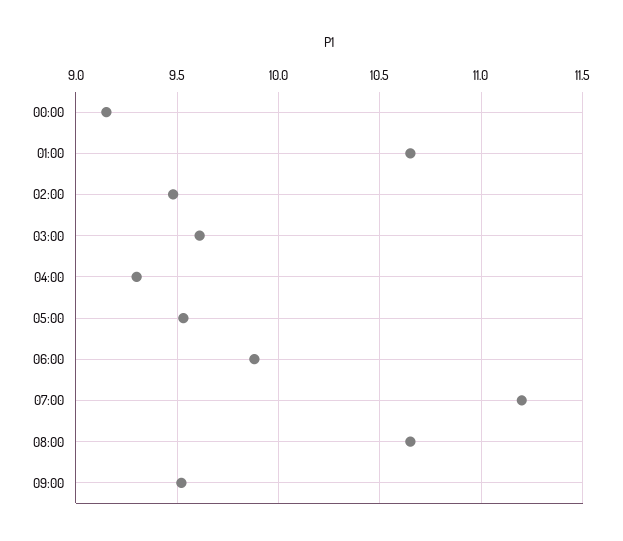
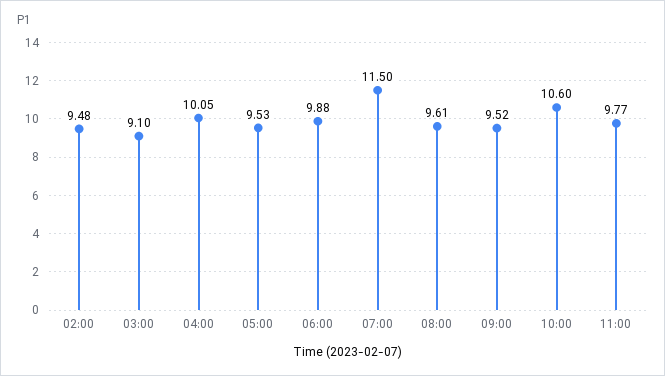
00:00: 9.15 -> none
01:00: 10.65 -> none
03:00: 9.6 -> 9.1
04:00: 9.3 -> 10.05
07:00: 11.2 -> 11.5
08:00: 10.65 -> 9.61
10:00: none -> 10.6
11:00: none -> 9.77

